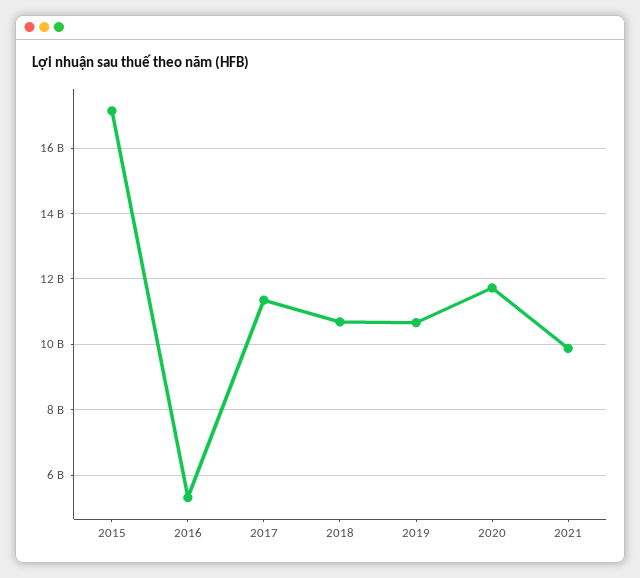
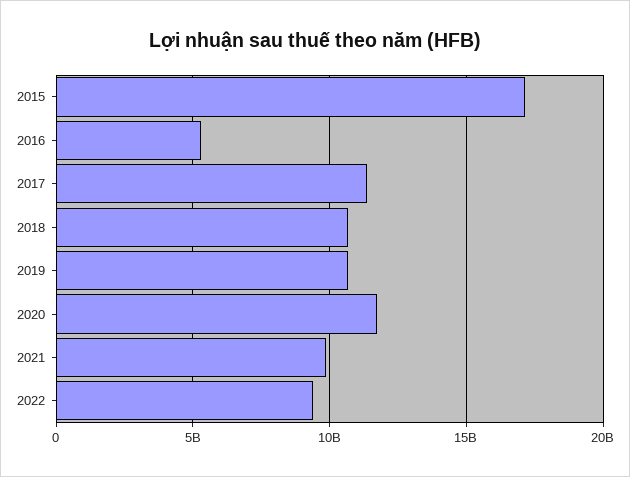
2022: none -> 9500000000

